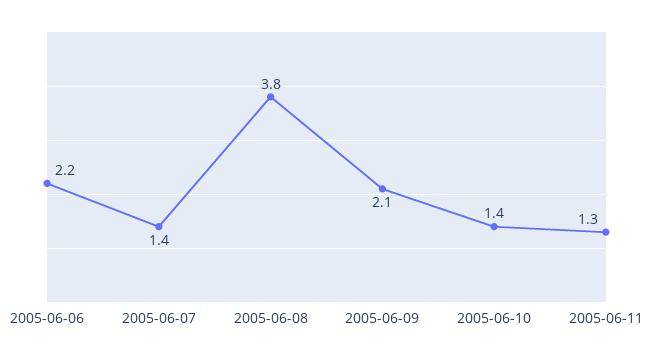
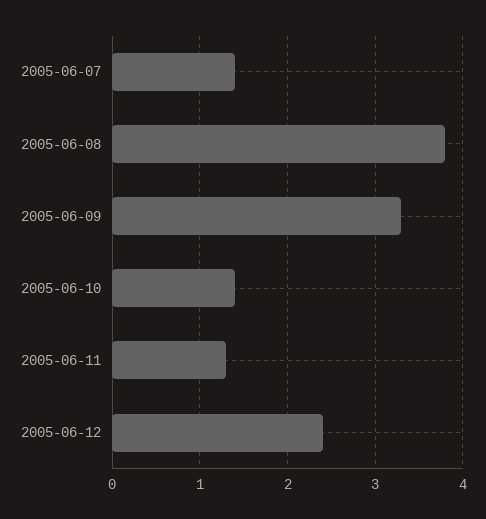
2005-06-06: 2.2 -> none
2005-06-09: 2.1 -> 3.3
2005-06-12: none -> 2.4

